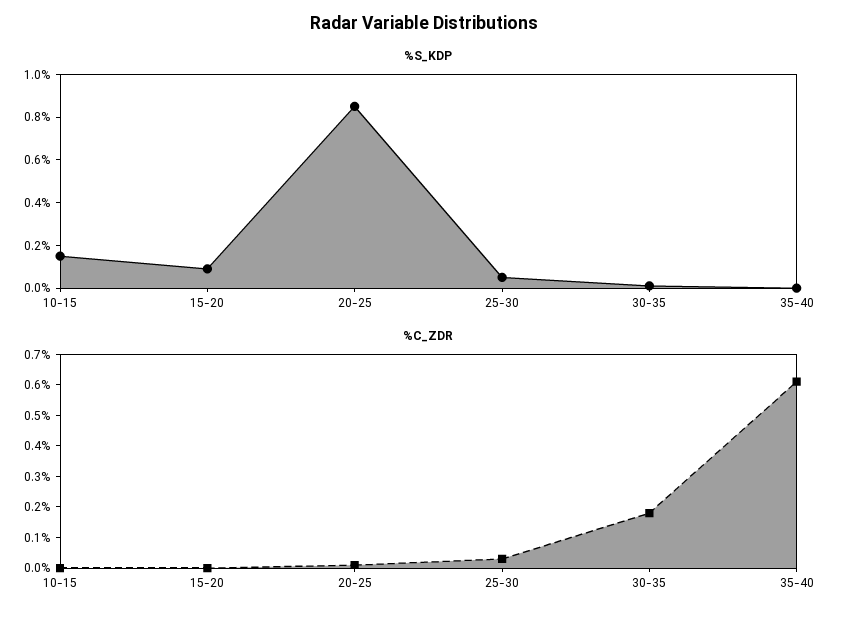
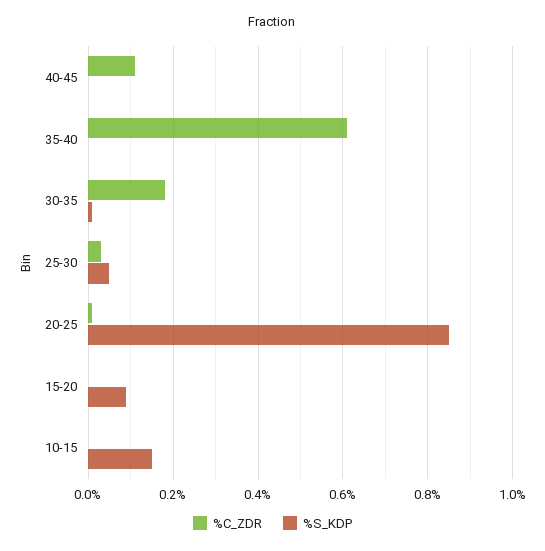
%C_ZDR, 40-45: none -> 0.1
%S_KDP, 40-45: none -> 0

